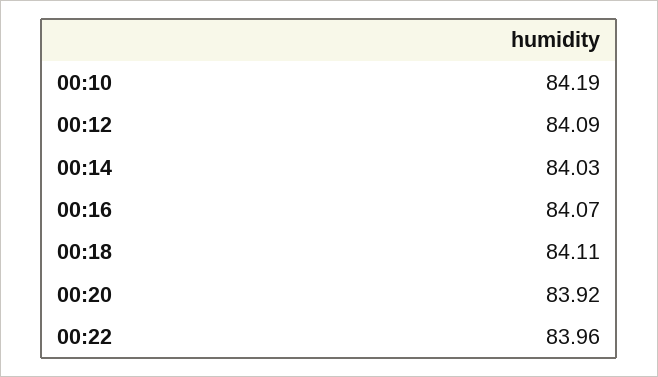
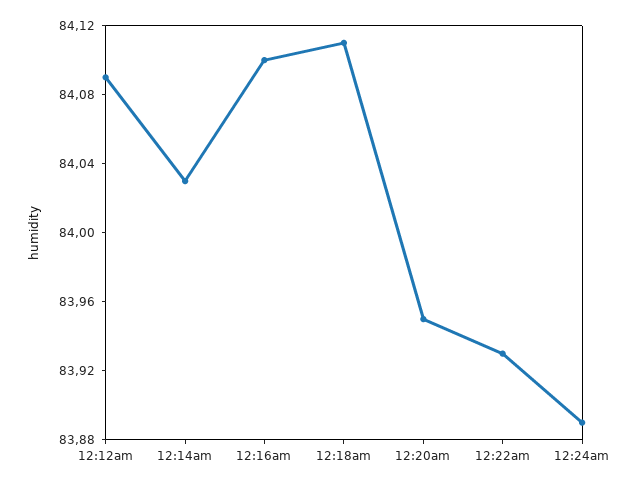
00:10: 84.19 -> none
00:16: 84.07 -> 84.1
00:20: 83.92 -> 83.95
00:22: 83.96 -> 83.93
12:24am: none -> 83.89

